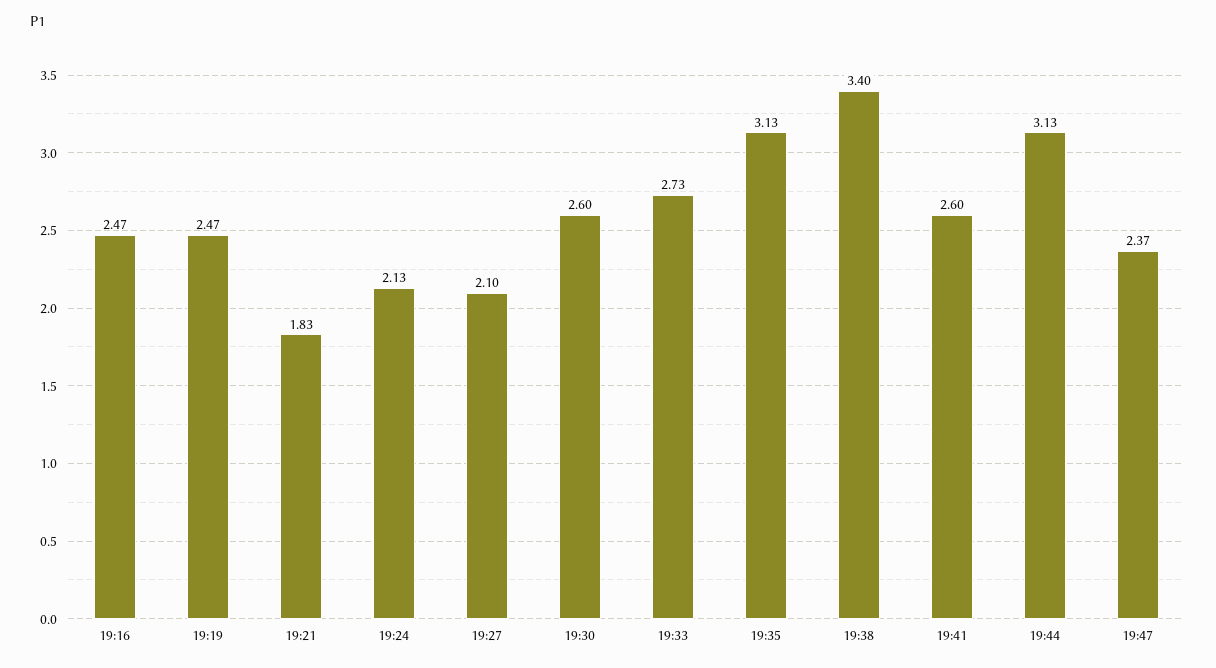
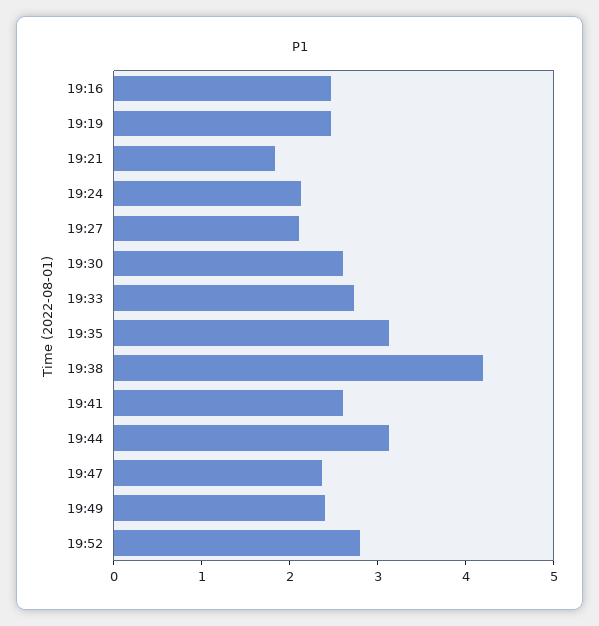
19:38: 3.4 -> 4.2
19:49: none -> 2.4
19:52: none -> 2.8

